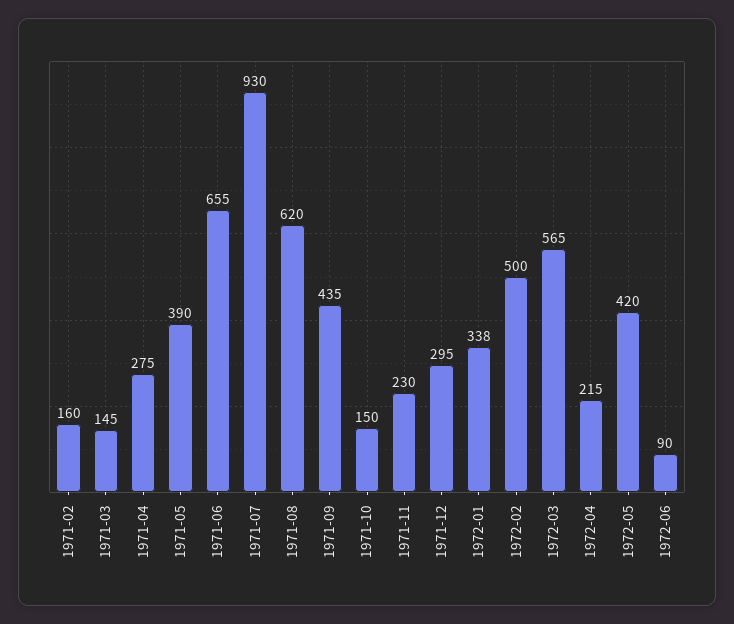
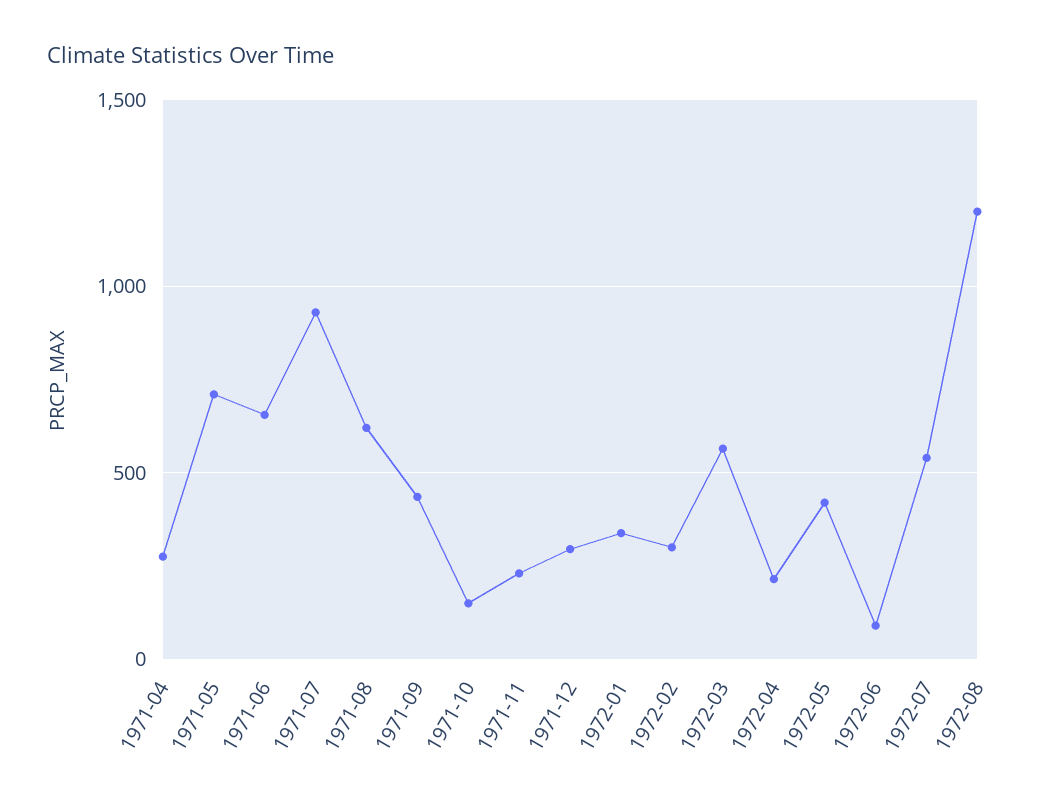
1971-02: 160 -> none
1971-03: 145 -> none
1971-05: 390 -> 700
1972-02: 500 -> 300
1972-07: none -> 550
1972-08: none -> 1200

